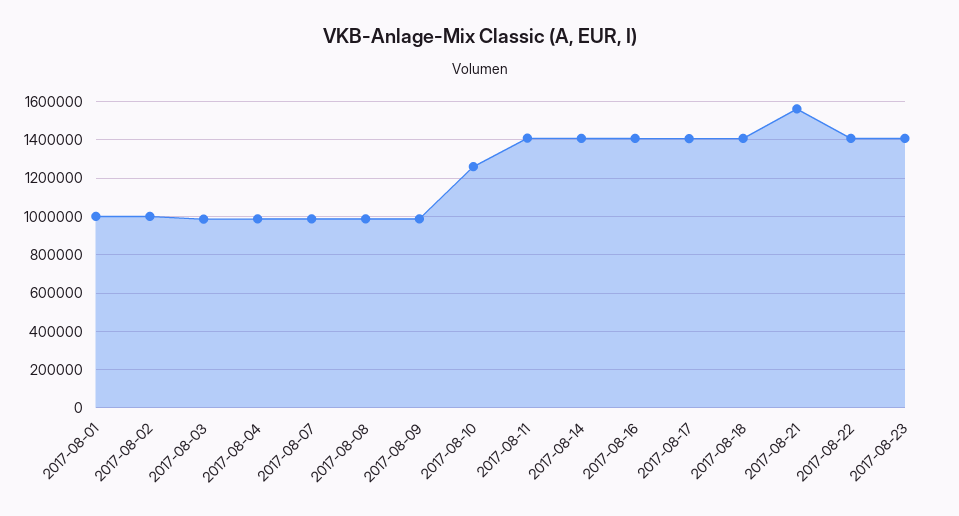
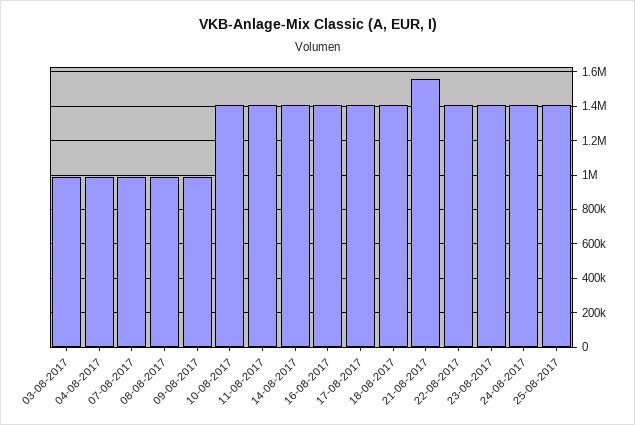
2017-08-01: 1000000 -> none
2017-08-02: 1000000 -> none
2017-08-10: 1250000 -> 1400000
24-08-2017: none -> 1400000
25-08-2017: none -> 1400000

